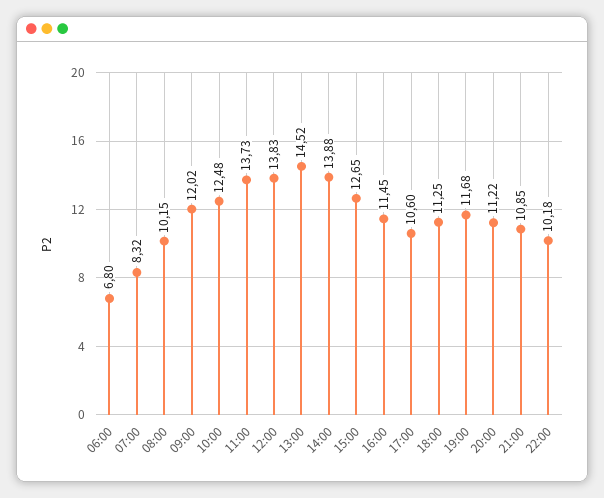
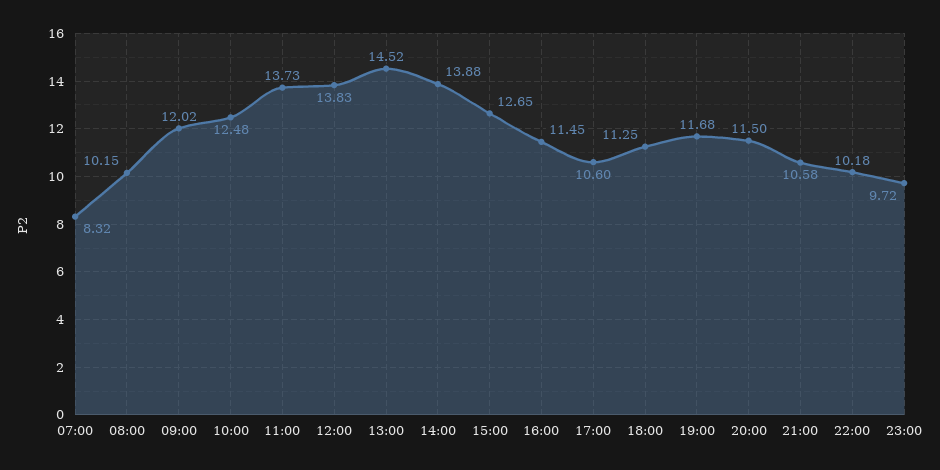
06:00: 6.8 -> none
20:00: 11.22 -> 11.5
21:00: 10.85 -> 10.58
23:00: none -> 9.72

